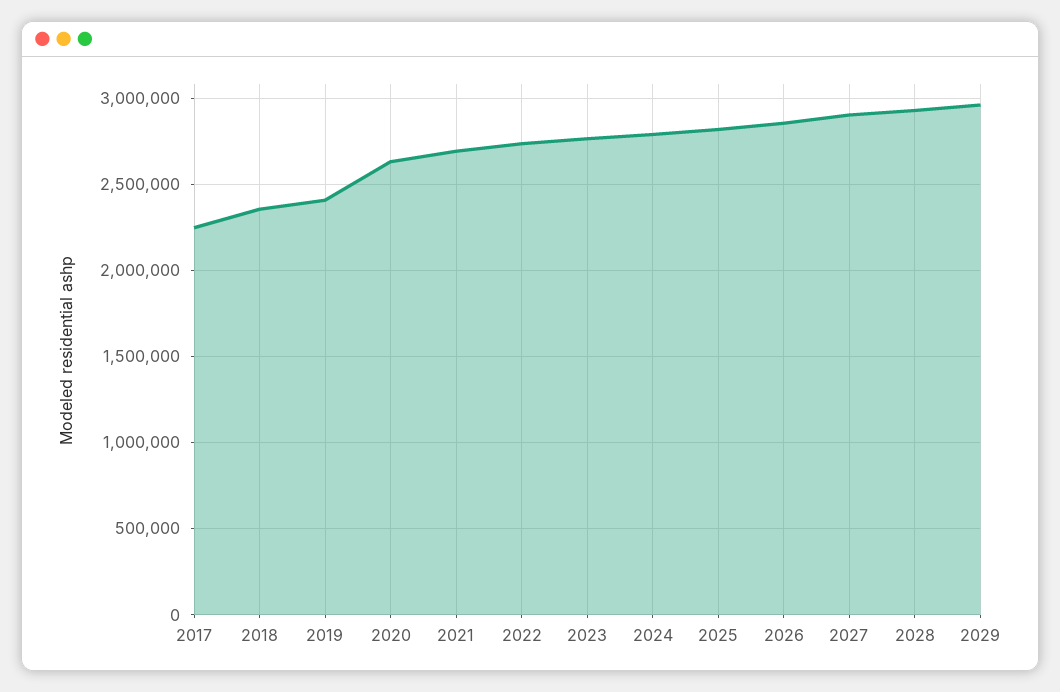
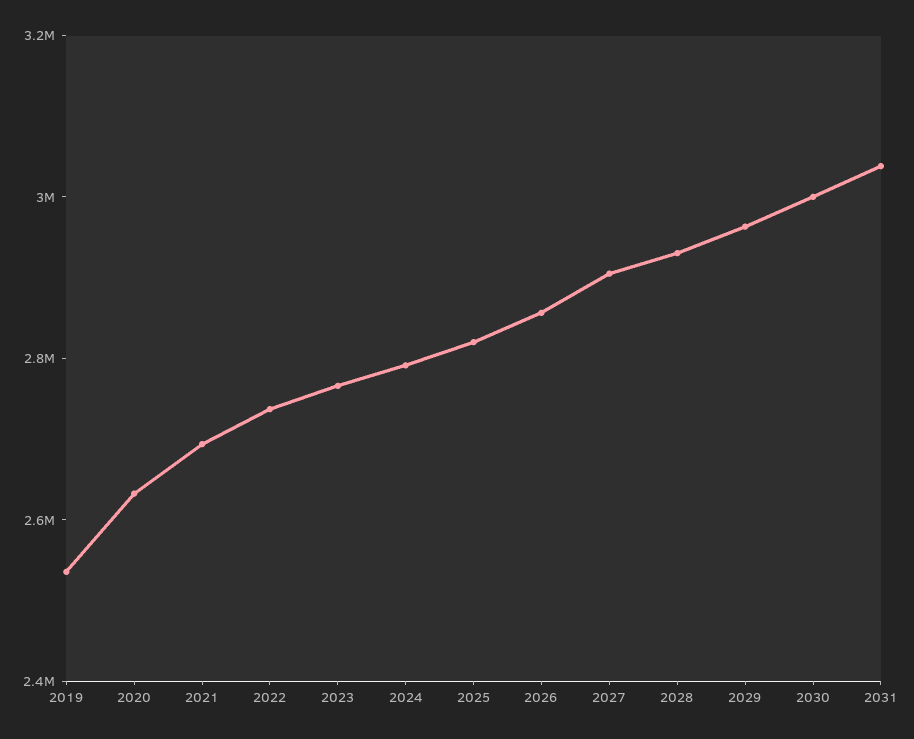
2017: 2250000 -> none
2018: 2350000 -> none
2019: 2400000 -> 2550000
2030: none -> 3000000
2031: none -> 3050000

